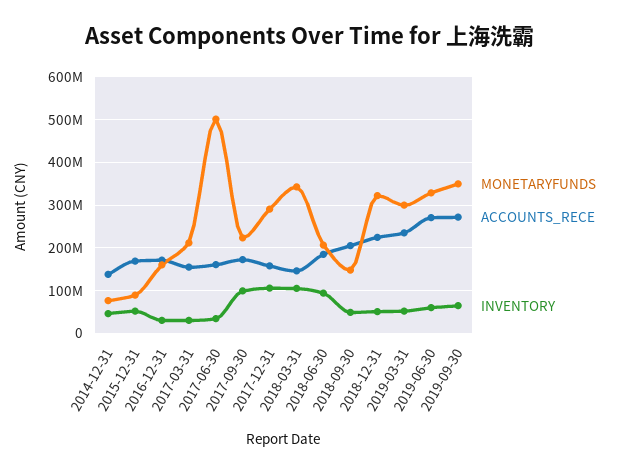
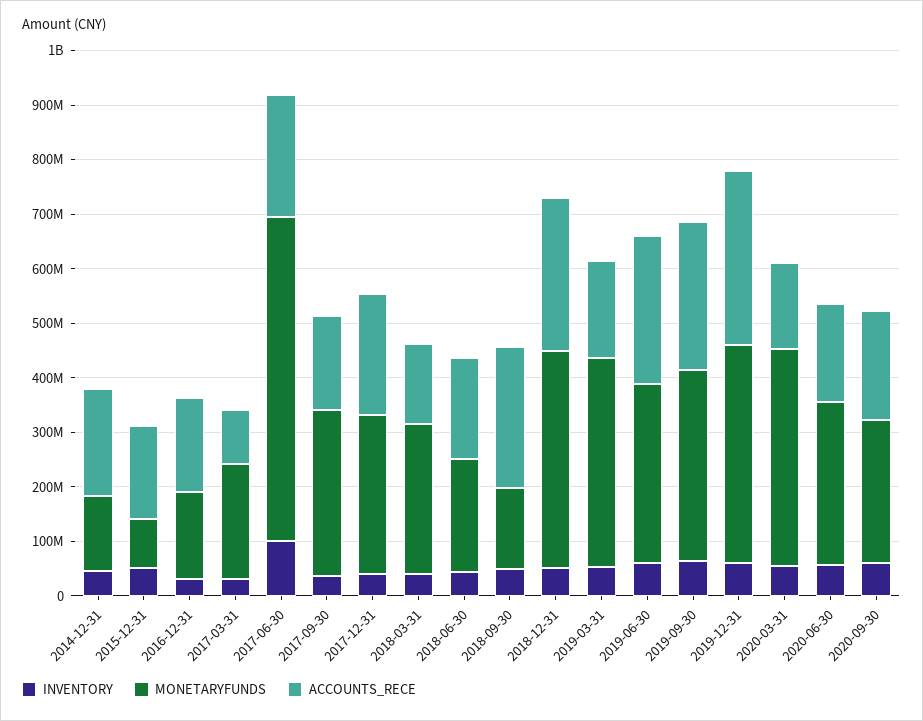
MONETARYFUNDS, 2014-12-31: 80000000 -> 140000000
ACCOUNTS_RECE, 2014-12-31: 140000000 -> 200000000
ACCOUNTS_RECE, 2017-03-31: 160000000 -> 100000000
MONETARYFUNDS, 2017-06-30: 500000000 -> 600000000
ACCOUNTS_RECE, 2017-06-30: 160000000 -> 220000000
INVENTORY, 2017-06-30: 40000000 -> 100000000
MONETARYFUNDS, 2017-09-30: 220000000 -> 300000000
INVENTORY, 2017-09-30: 100000000 -> 40000000
ACCOUNTS_RECE, 2017-12-31: 160000000 -> 220000000
INVENTORY, 2017-12-31: 100000000 -> 40000000
MONETARYFUNDS, 2018-03-31: 340000000 -> 280000000
INVENTORY, 2018-03-31: 100000000 -> 40000000
INVENTORY, 2018-06-30: 100000000 -> 40000000
ACCOUNTS_RECE, 2018-09-30: 200000000 -> 260000000
MONETARYFUNDS, 2018-12-31: 320000000 -> 400000000
ACCOUNTS_RECE, 2018-12-31: 220000000 -> 280000000
MONETARYFUNDS, 2019-03-31: 300000000 -> 380000000
ACCOUNTS_RECE, 2019-03-31: 240000000 -> 180000000
INVENTORY, 2019-12-31: none -> 60000000
MONETARYFUNDS, 2019-12-31: none -> 400000000
ACCOUNTS_RECE, 2019-12-31: none -> 320000000
INVENTORY, 2020-03-31: none -> 60000000
MONETARYFUNDS, 2020-03-31: none -> 400000000
ACCOUNTS_RECE, 2020-03-31: none -> 160000000
INVENTORY, 2020-06-30: none -> 60000000
MONETARYFUNDS, 2020-06-30: none -> 300000000
ACCOUNTS_RECE, 2020-06-30: none -> 180000000
INVENTORY, 2020-09-30: none -> 60000000
MONETARYFUNDS, 2020-09-30: none -> 260000000
ACCOUNTS_RECE, 2020-09-30: none -> 200000000

